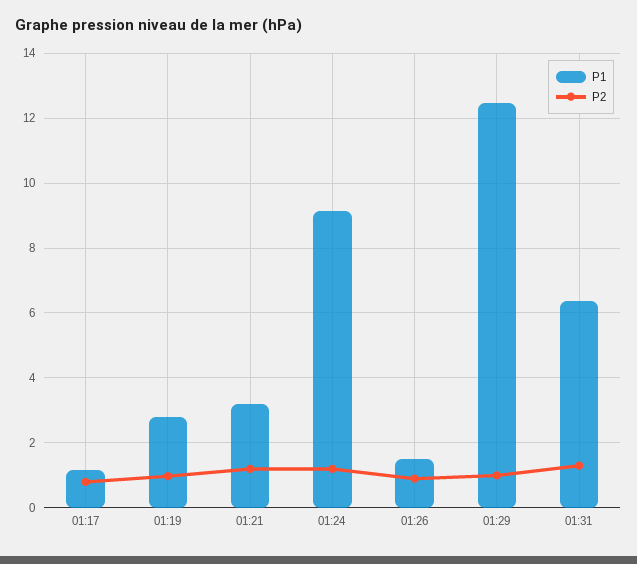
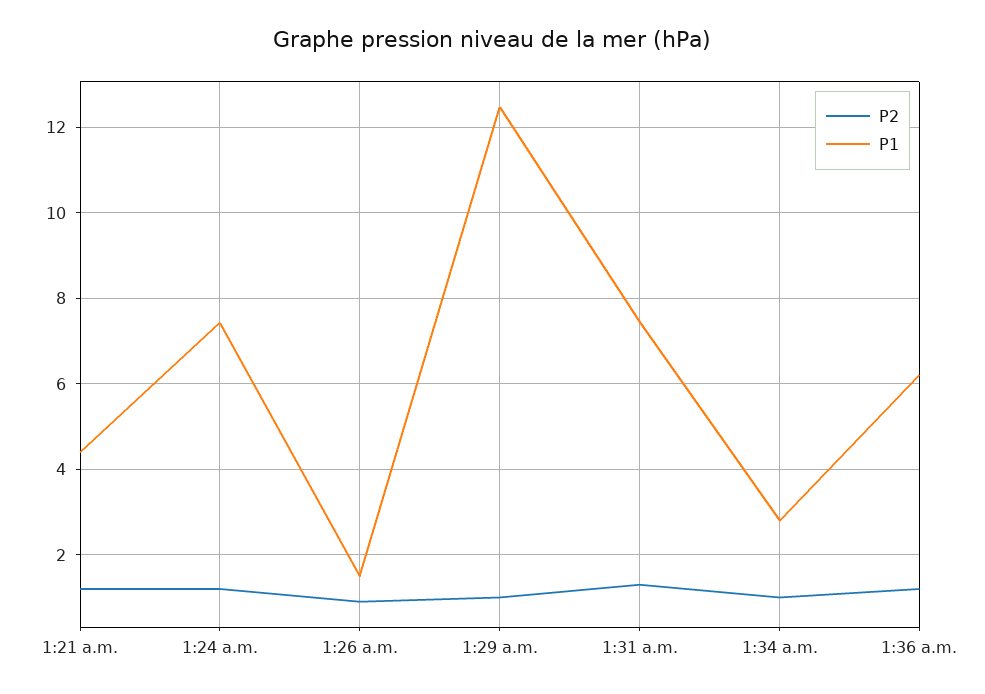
P1, 01:17: 1.2 -> none
P2, 01:17: 0.8 -> none
P1, 01:19: 2.8 -> none
P2, 01:19: 1 -> none
P1, 01:21: 3.2 -> 4.4
P1, 01:24: 9.2 -> 7.4
P1, 01:31: 6.4 -> 7.4
P2, 1:34 a.m.: none -> 1
P1, 1:34 a.m.: none -> 2.8
P2, 1:36 a.m.: none -> 1.2
P1, 1:36 a.m.: none -> 6.2

